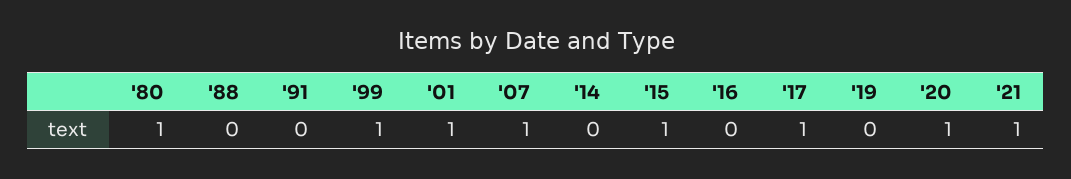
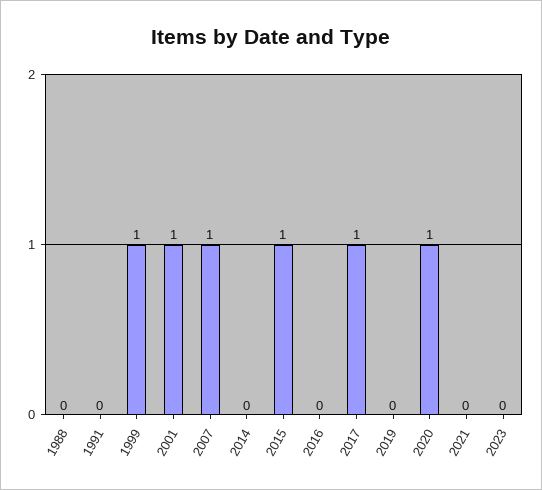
'80: 1 -> none
'21: 1 -> 0
2023: none -> 0

